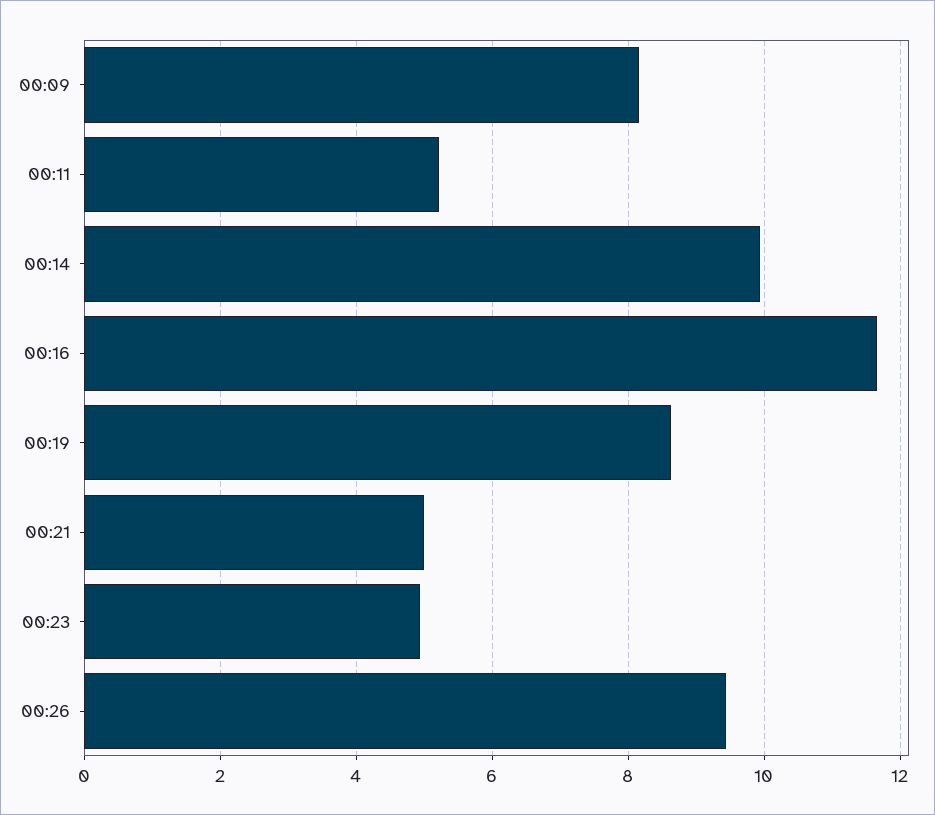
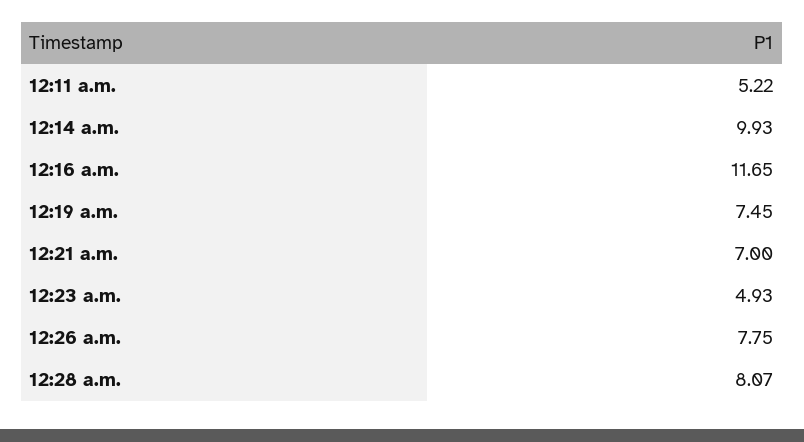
00:09: 8.2 -> none
00:19: 8.6 -> 7.45
00:21: 5 -> 7
00:26: 9.4 -> 7.75
12:28 a.m.: none -> 8.07

